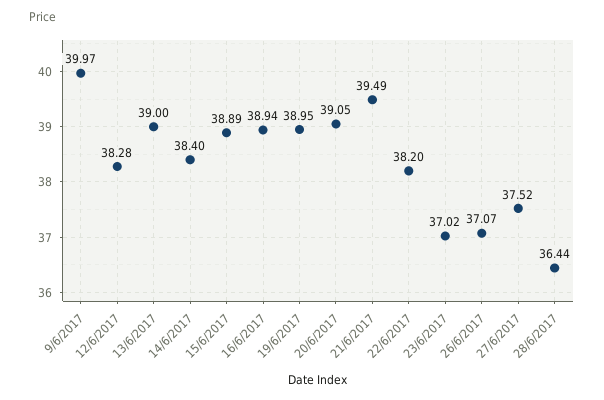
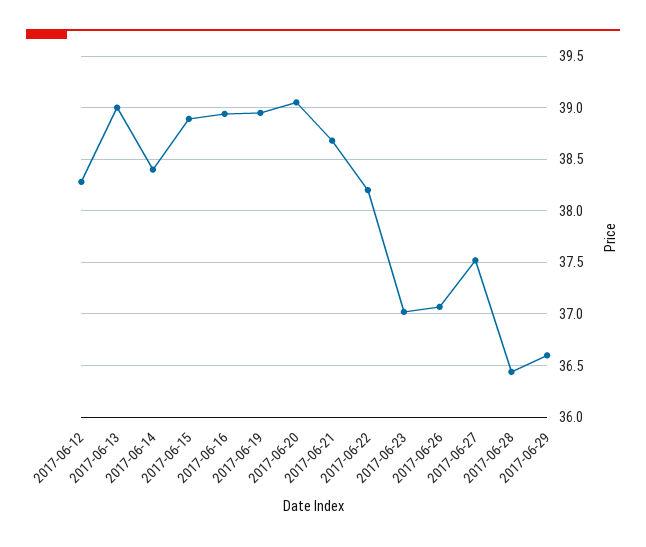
9/6/2017: 39.97 -> none
21/6/2017: 39.49 -> 38.7
2017-06-29: none -> 36.6

